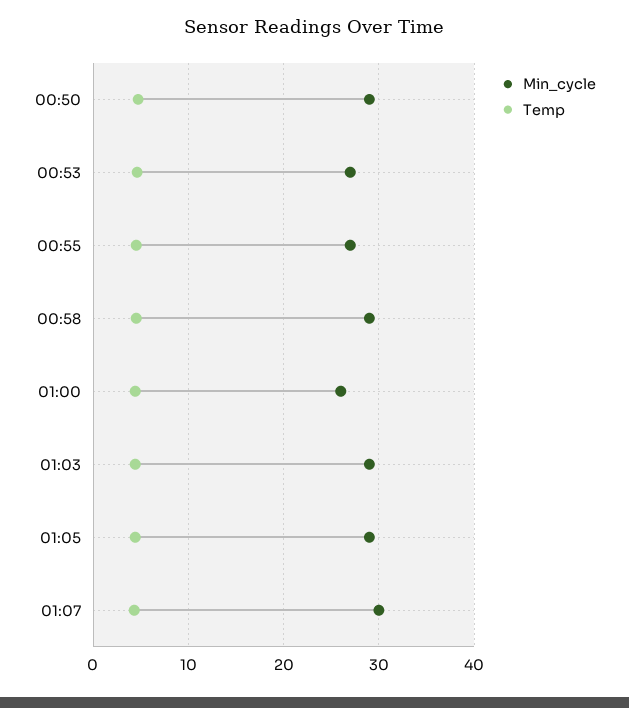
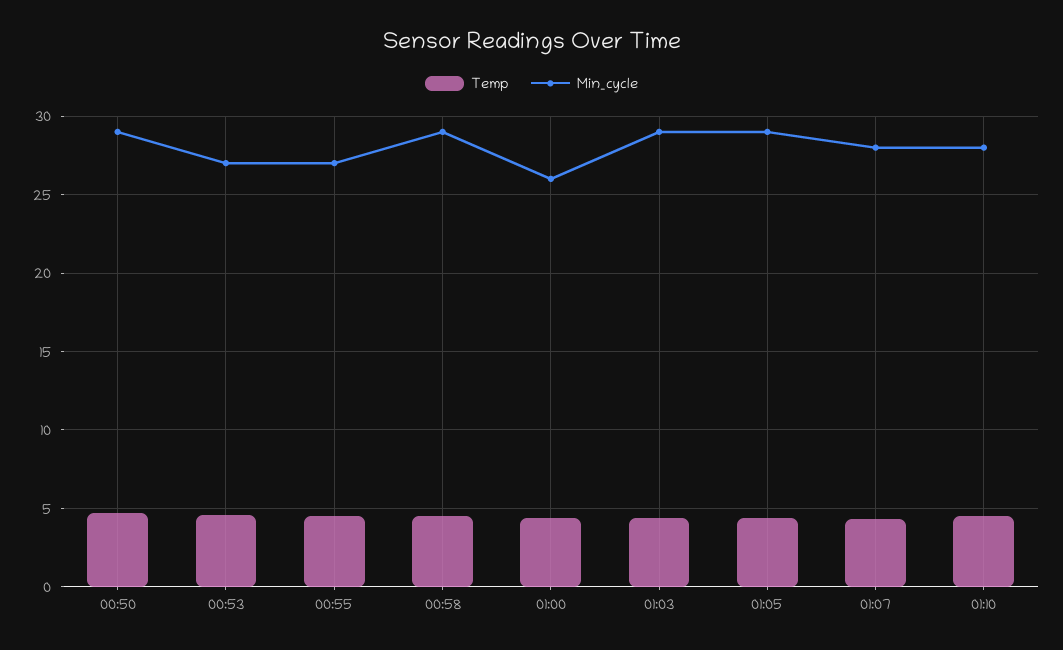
Min_cycle, 01:07: 30 -> 28
Temp, 01:10: none -> 4.5
Min_cycle, 01:10: none -> 28

